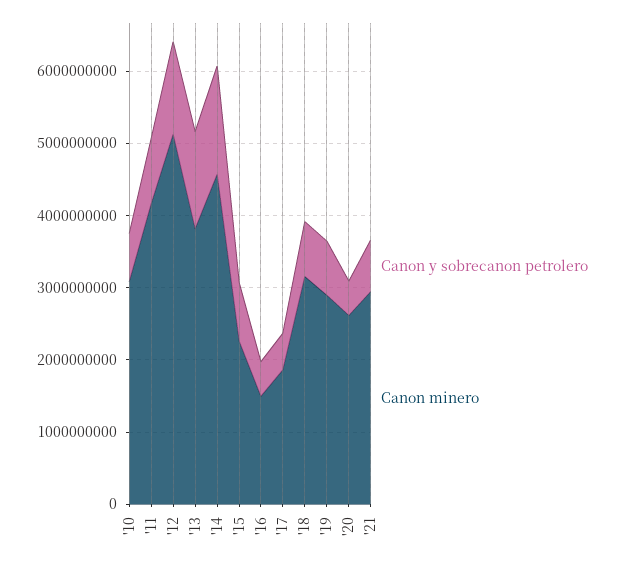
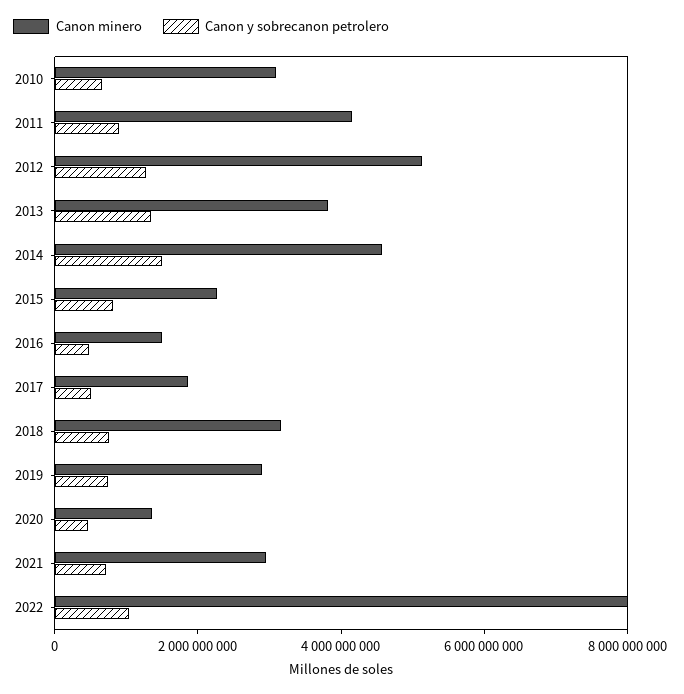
Canon minero, '20: 2600000000 -> 1500000000
Canon minero, 2022: none -> 8000000000
Canon y sobrecanon petrolero, 2022: none -> 1000000000

